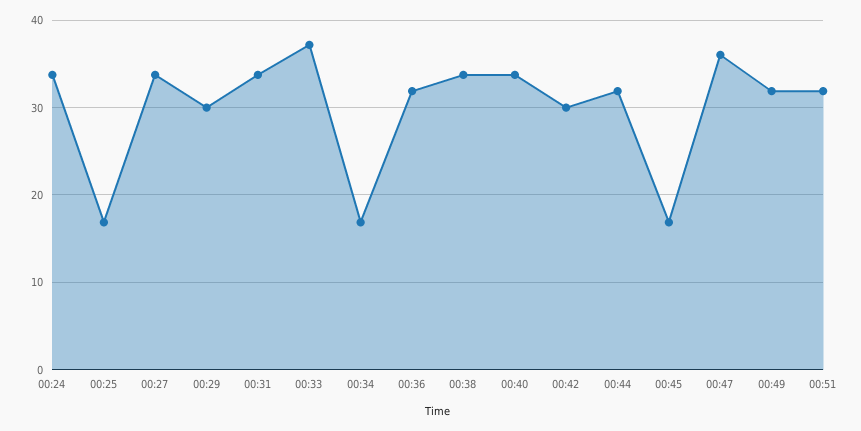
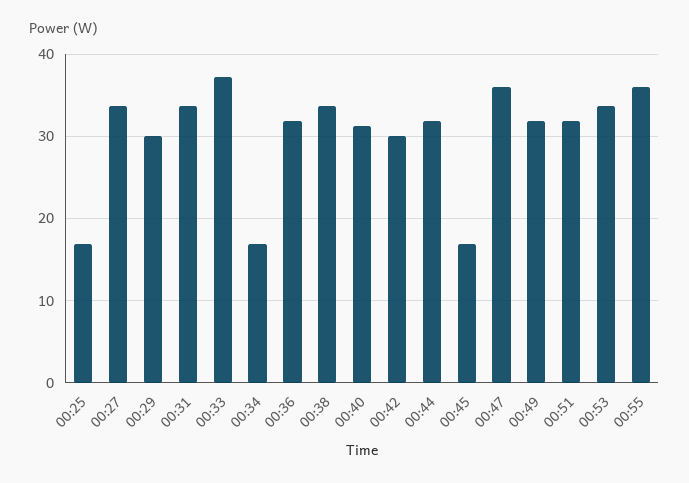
00:24: 34 -> none
00:40: 34 -> 31
00:53: none -> 34
00:55: none -> 36

